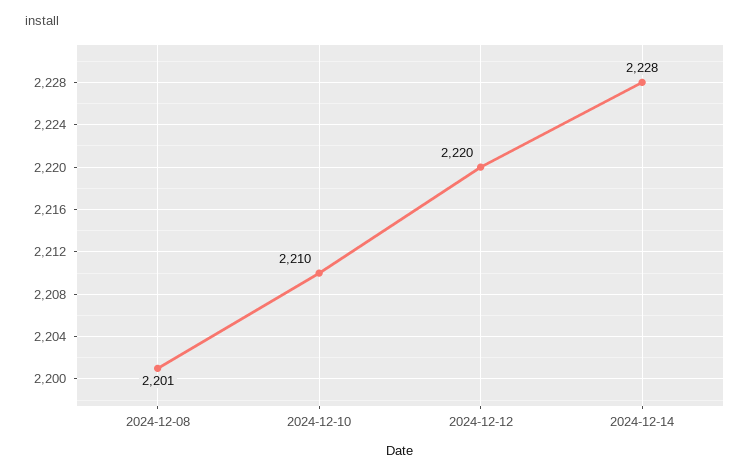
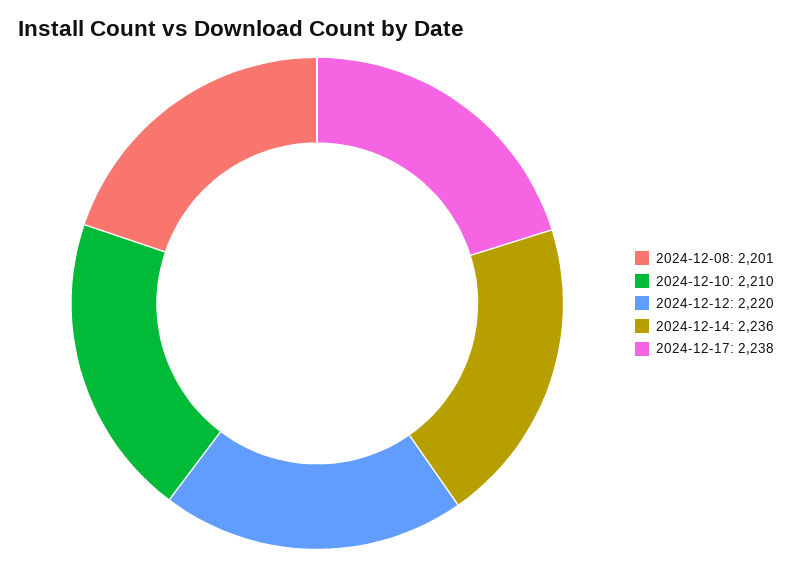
2024-12-14: 2228 -> 2236
2024-12-17: none -> 2238

